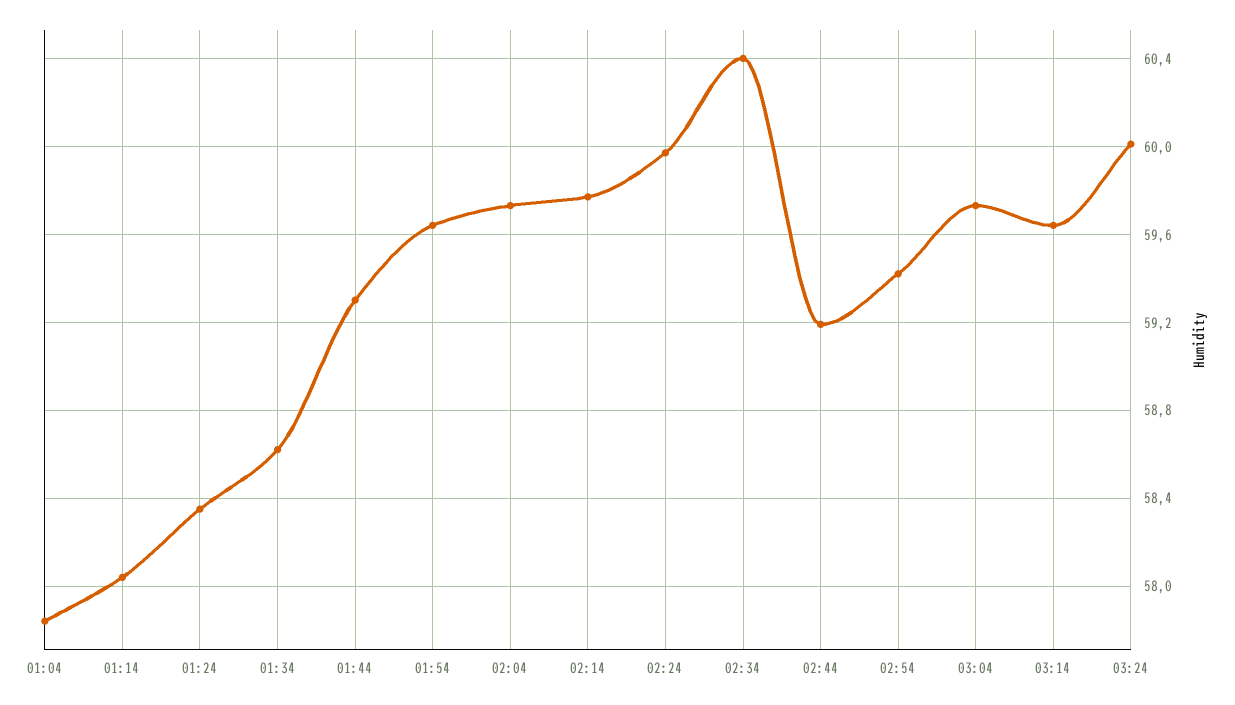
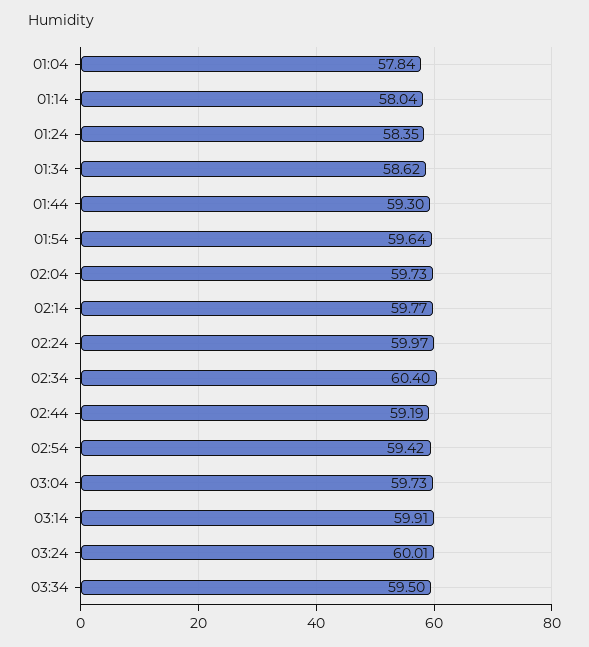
03:14: 59.65 -> 59.91
03:34: none -> 59.5

